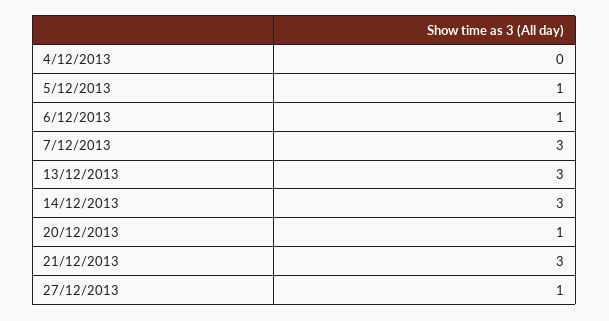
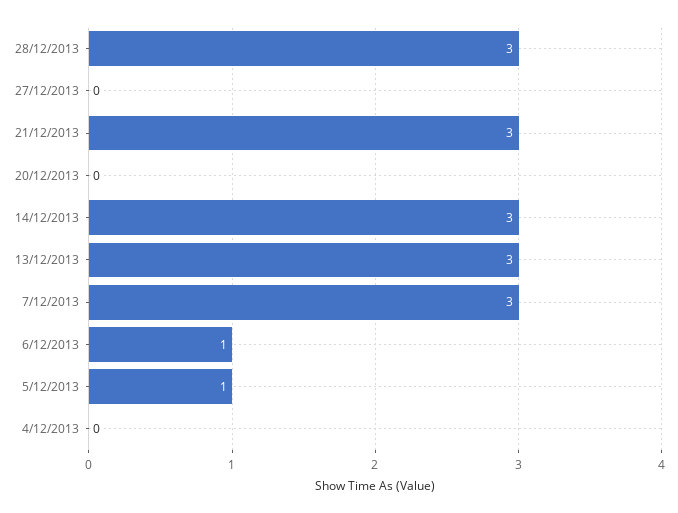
20/12/2013: 1 -> 0
27/12/2013: 1 -> 0
28/12/2013: none -> 3

